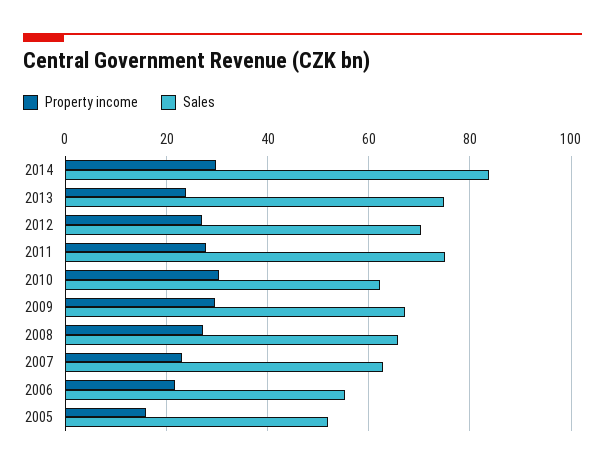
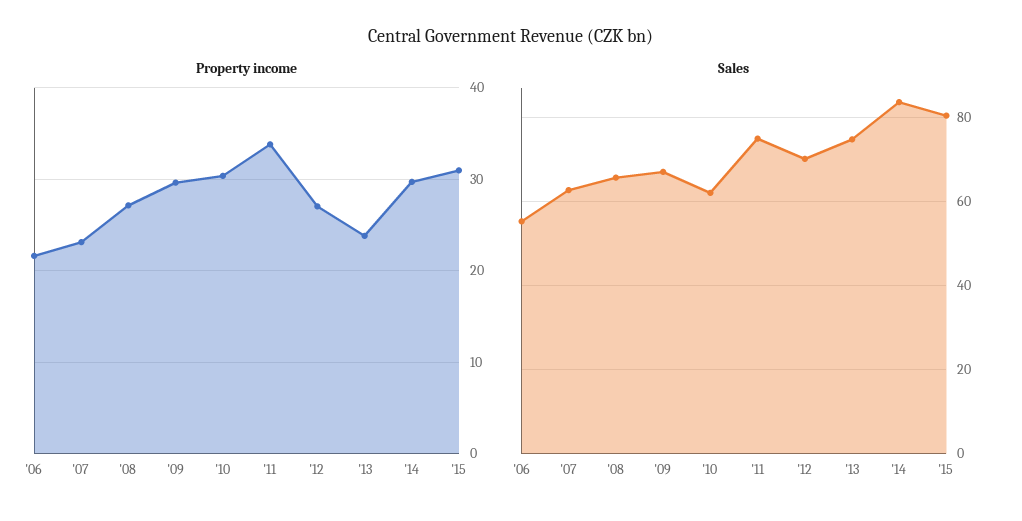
Property income, 2011: 28 -> 34
Property income, 2005: 16 -> none
Sales, 2005: 52 -> none
Property income, '15: none -> 31
Sales, '15: none -> 80

